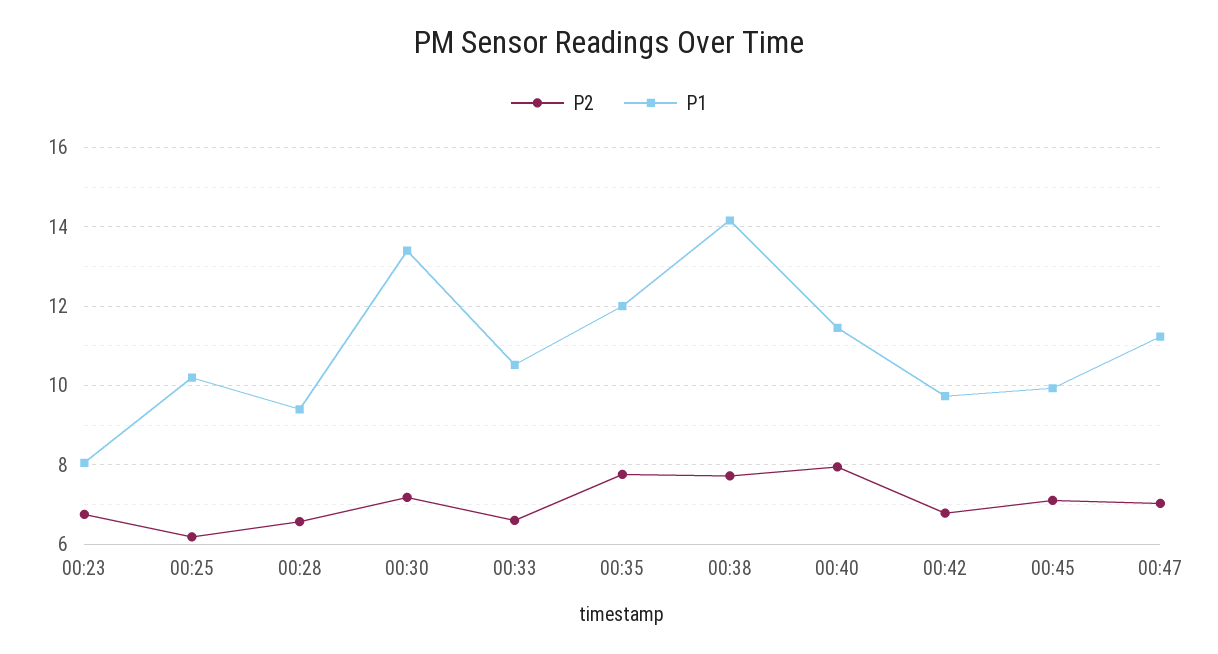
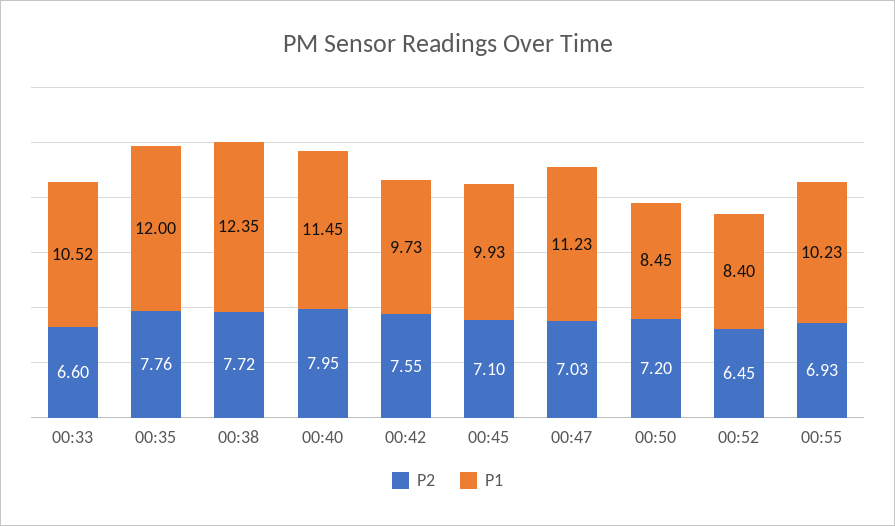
P2, 00:23: 6.8 -> none
P1, 00:23: 8 -> none
P2, 00:25: 6.2 -> none
P1, 00:25: 10.2 -> none
P2, 00:28: 6.6 -> none
P1, 00:28: 9.4 -> none
P2, 00:30: 7.2 -> none
P1, 00:30: 13.4 -> none
P1, 00:38: 14.2 -> 12.35
P2, 00:42: 6.8 -> 7.55
P2, 00:50: none -> 7.2
P1, 00:50: none -> 8.45
P2, 00:52: none -> 6.45
P1, 00:52: none -> 8.4
P2, 00:55: none -> 6.93
P1, 00:55: none -> 10.23

